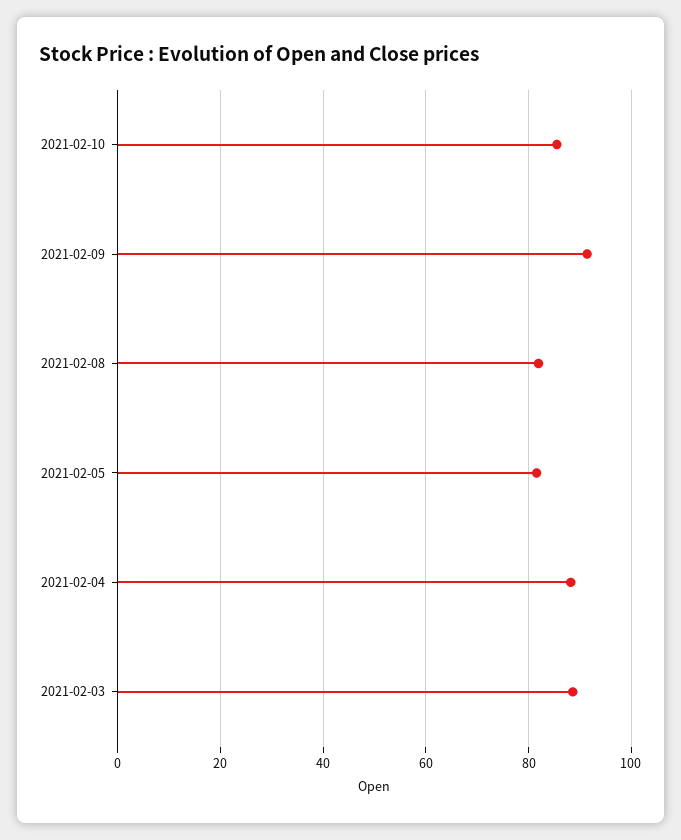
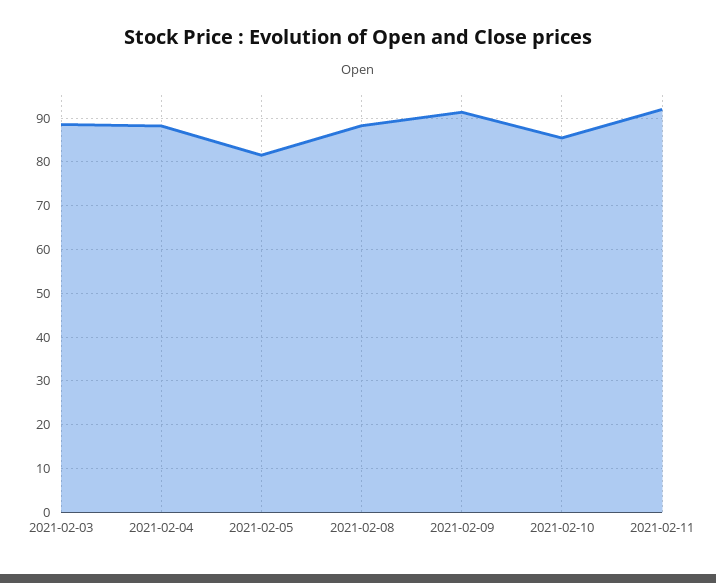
2021-02-08: 82 -> 88
2021-02-11: none -> 92

